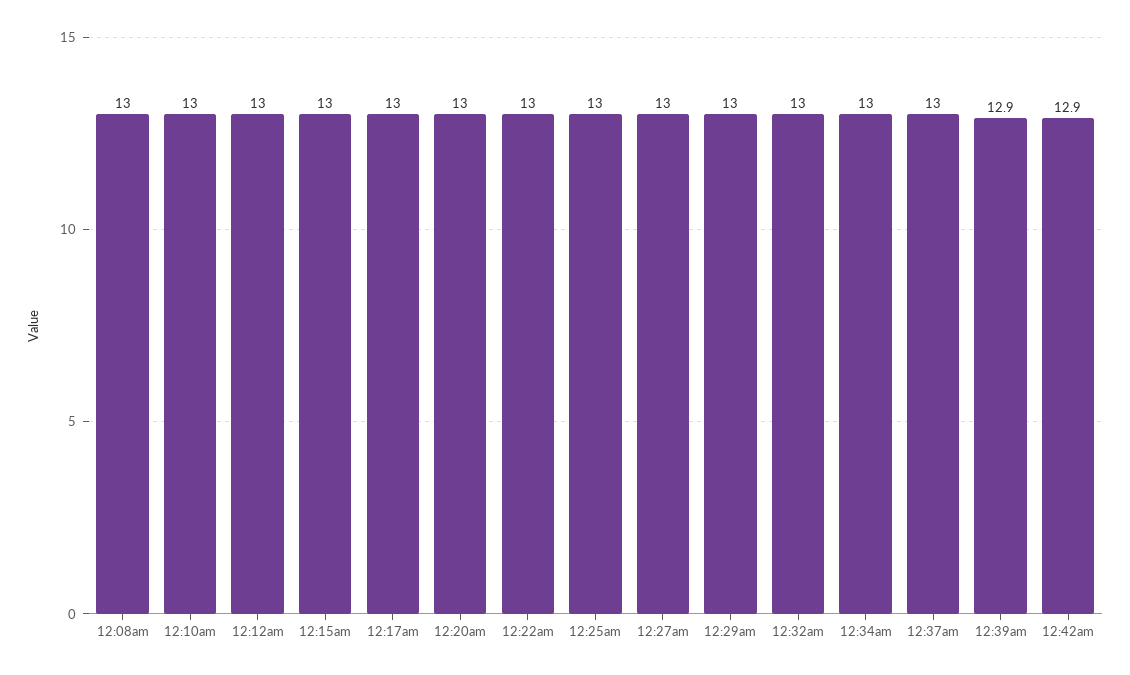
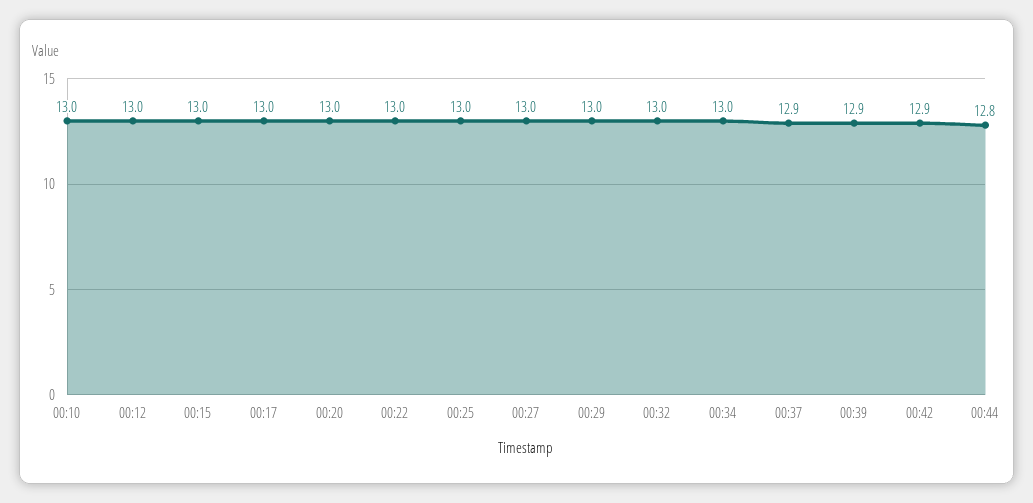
12:08am: 13 -> none
12:37am: 13 -> 12.9
00:44: none -> 12.8

